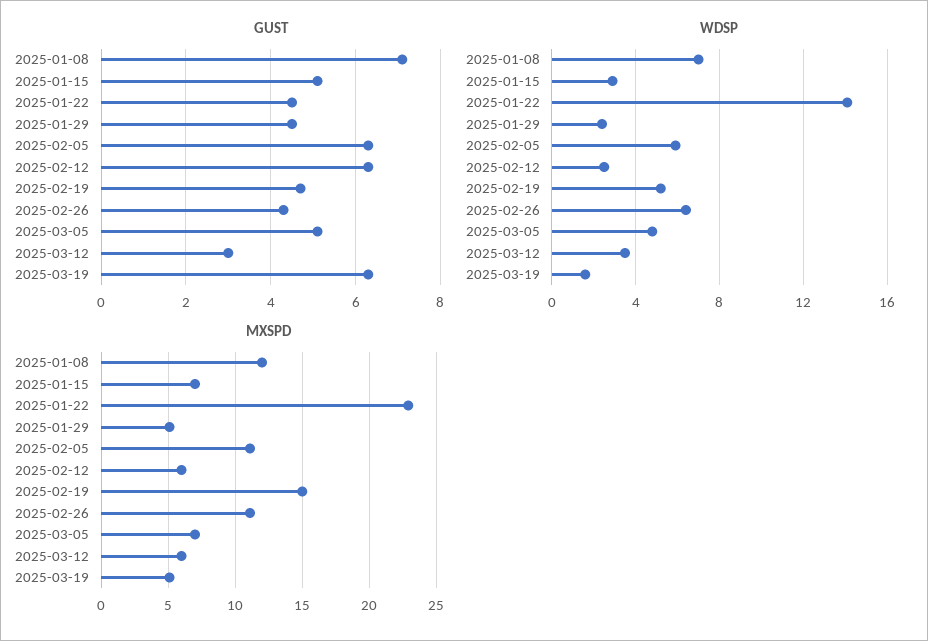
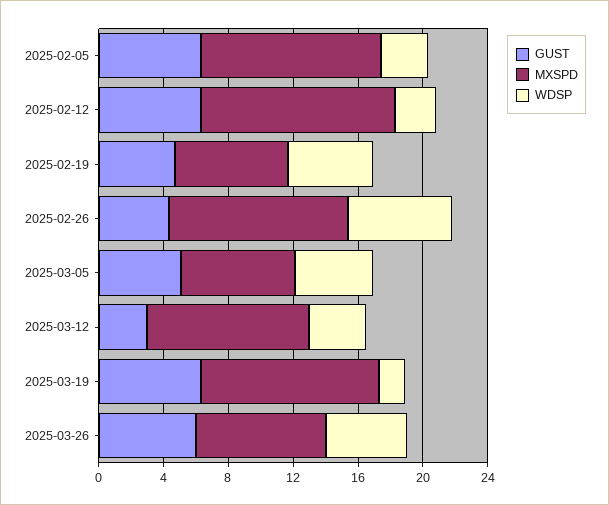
GUST, 2025-01-08: 7 -> none
GUST, 2025-01-15: 5 -> none
GUST, 2025-01-22: 4.5 -> none
GUST, 2025-01-29: 4.5 -> none
WDSP, 2025-01-08: 7 -> none
WDSP, 2025-01-15: 3 -> none
WDSP, 2025-01-22: 14 -> none
WDSP, 2025-01-29: 2.5 -> none
WDSP, 2025-02-05: 6 -> 3
MXSPD, 2025-01-08: 12 -> none
MXSPD, 2025-01-15: 7 -> none
MXSPD, 2025-01-22: 23 -> none
MXSPD, 2025-01-29: 5 -> none
MXSPD, 2025-02-12: 6 -> 12
MXSPD, 2025-02-19: 15 -> 7
MXSPD, 2025-03-12: 6 -> 10
MXSPD, 2025-03-19: 5 -> 11
GUST, 2025-03-26: none -> 6
MXSPD, 2025-03-26: none -> 8
WDSP, 2025-03-26: none -> 5

